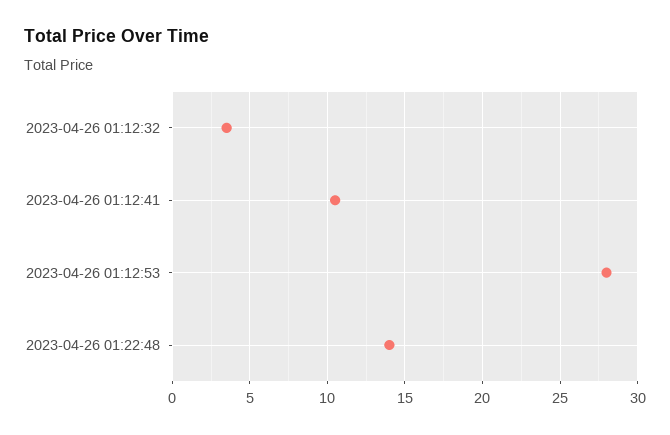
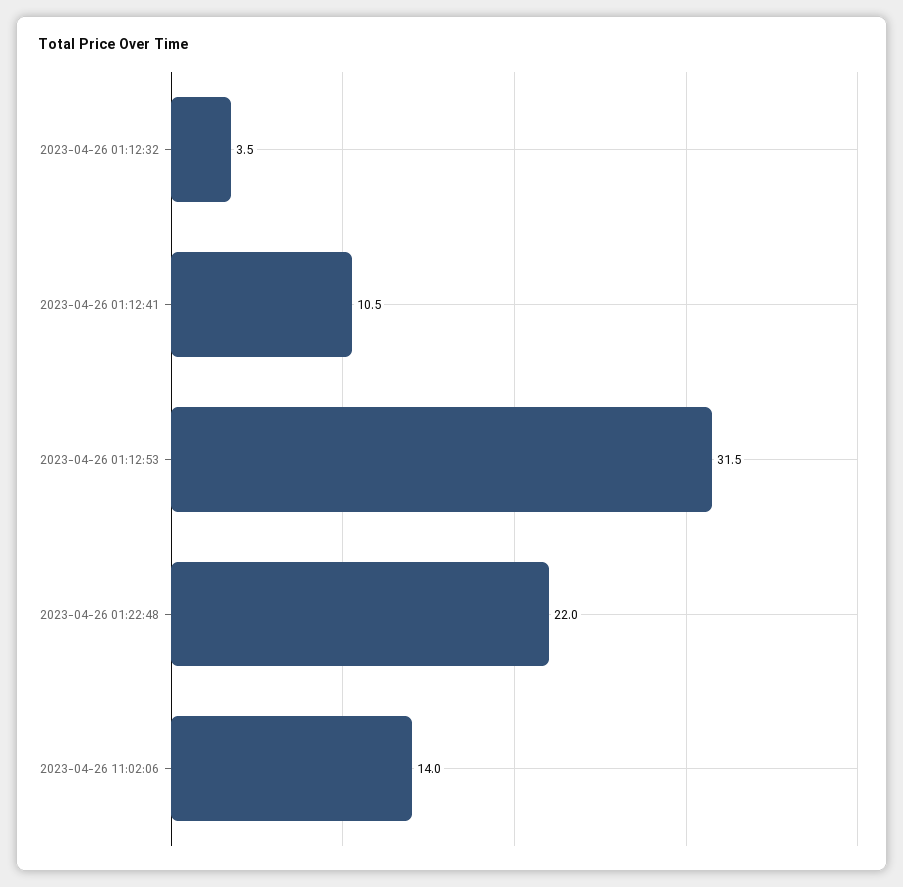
2023-04-26 01:12:53: 28 -> 31.5
2023-04-26 01:22:48: 14 -> 22
2023-04-26 11:02:06: none -> 14

